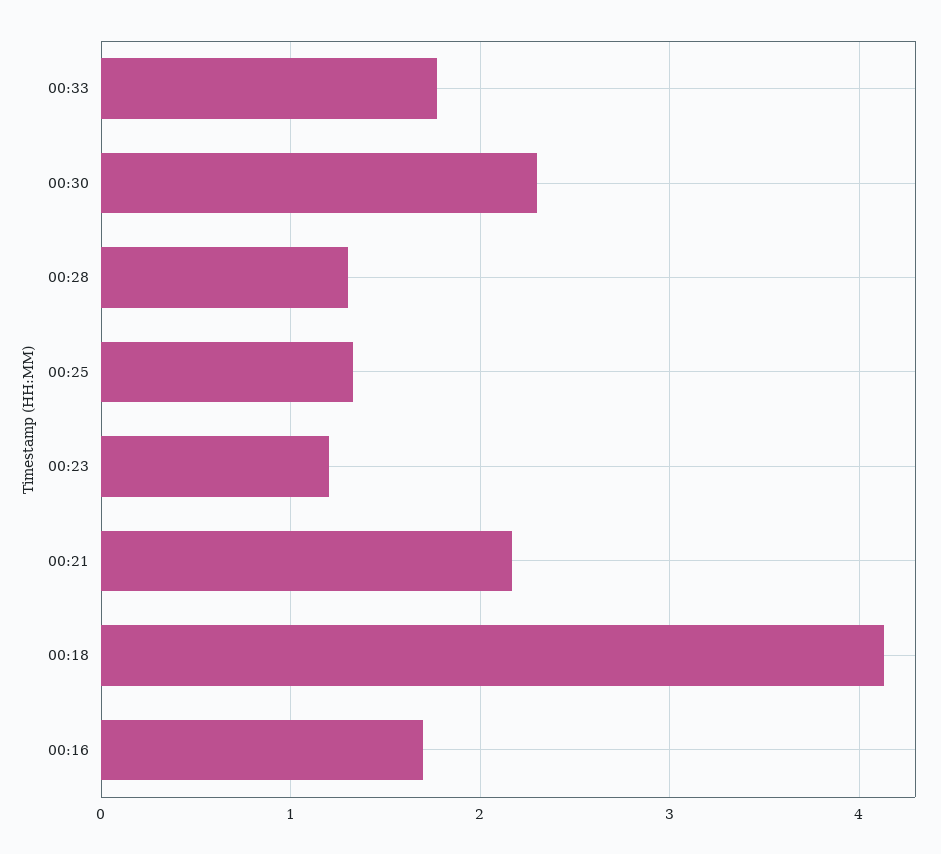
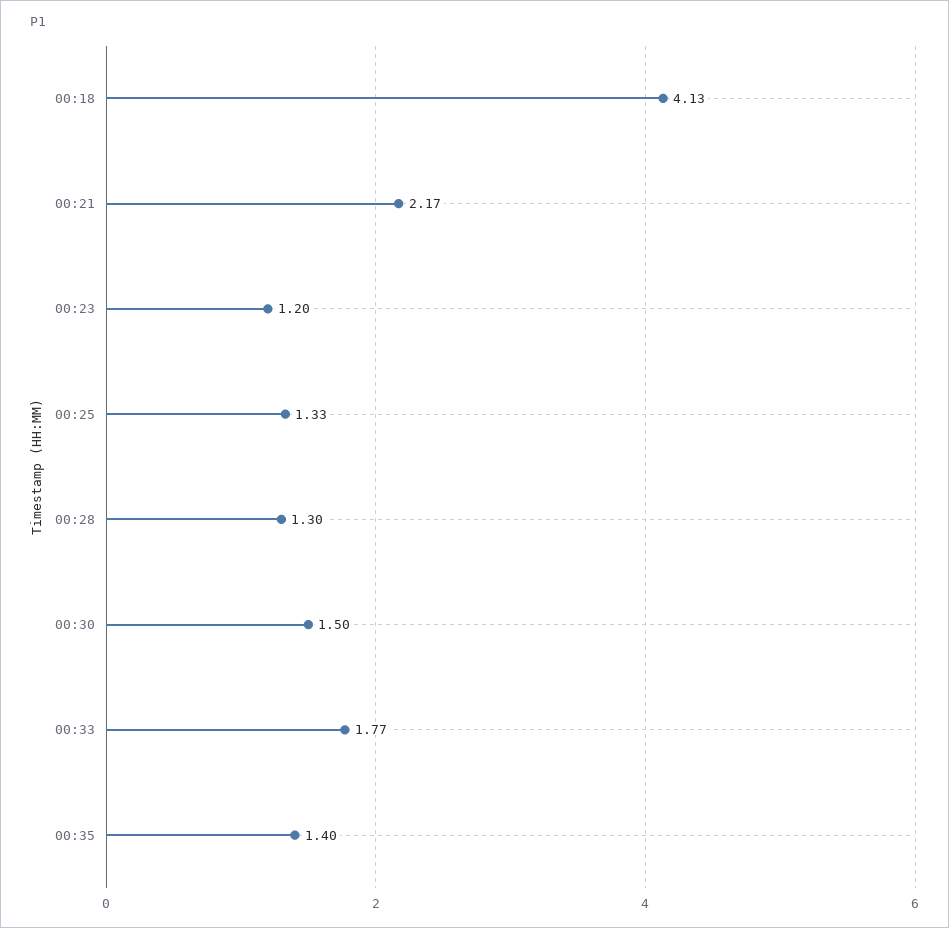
00:30: 2.3 -> 1.5
00:16: 1.7 -> none
00:35: none -> 1.4

